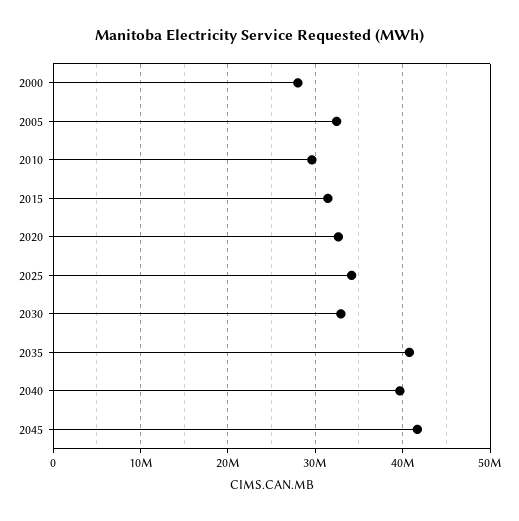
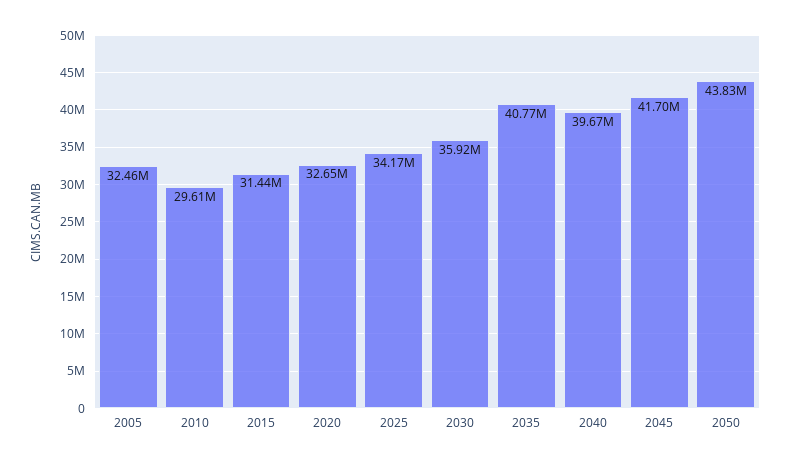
2000: 28000000 -> none
2030: 33000000 -> 35920000
2050: none -> 43830000

